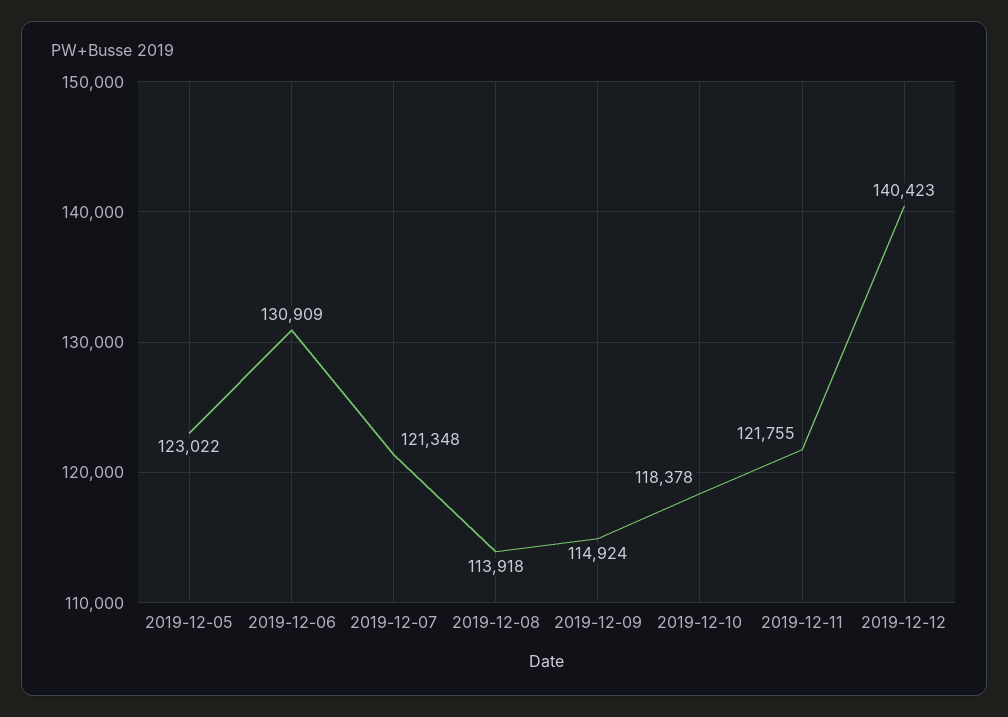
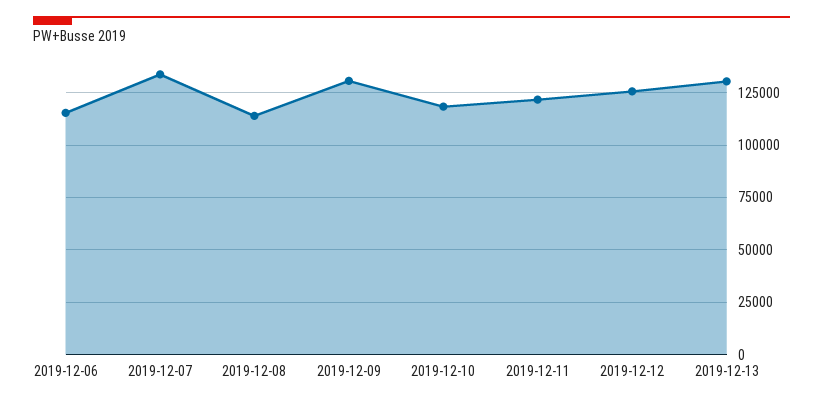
2019-12-05: 123022 -> none
2019-12-06: 130909 -> 115000
2019-12-07: 121348 -> 135000
2019-12-09: 114924 -> 130000
2019-12-12: 140423 -> 125000
2019-12-13: none -> 130000

